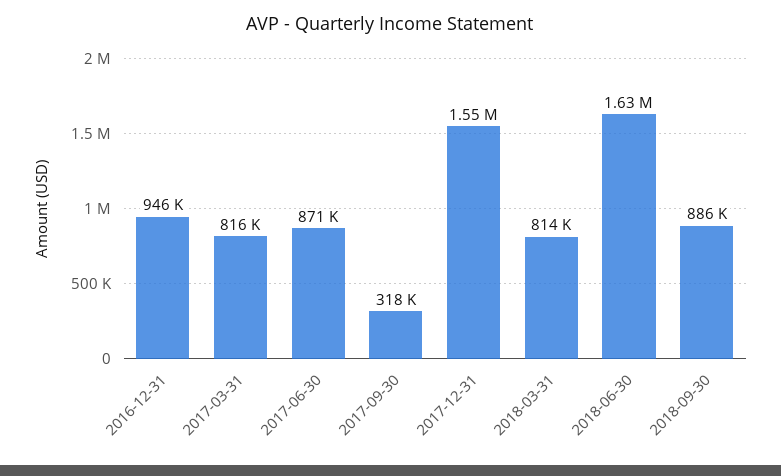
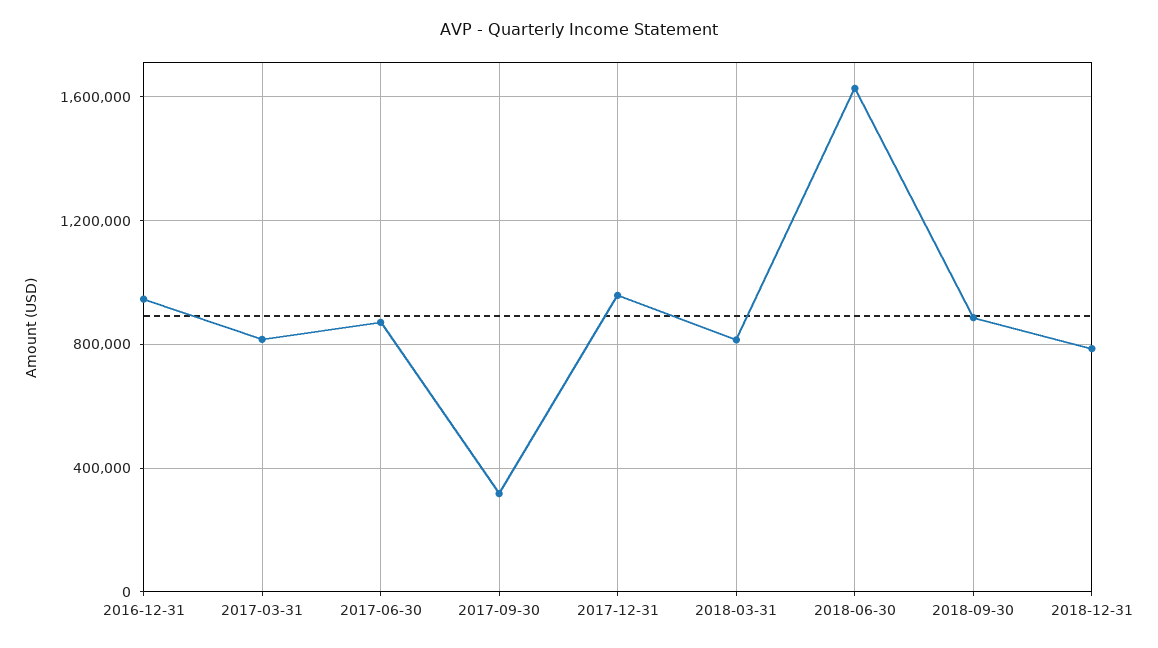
2017-12-31: 1550000 -> 950000
2018-12-31: none -> 800000

